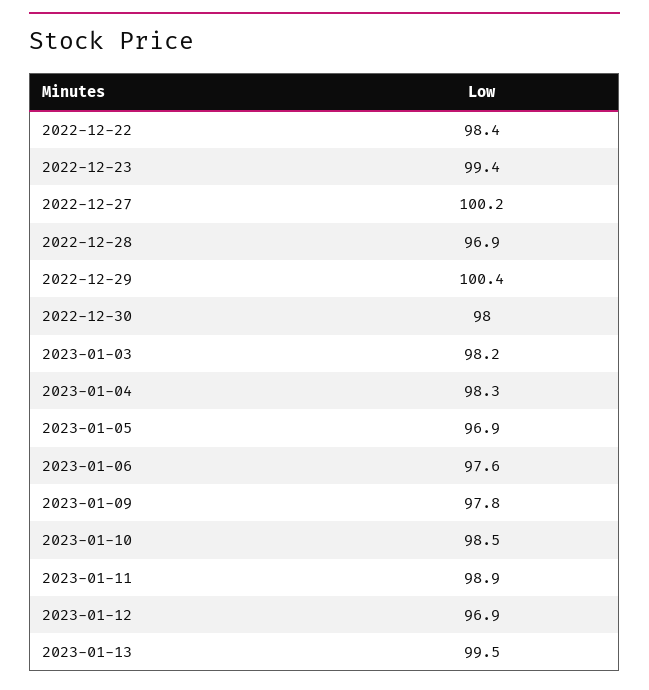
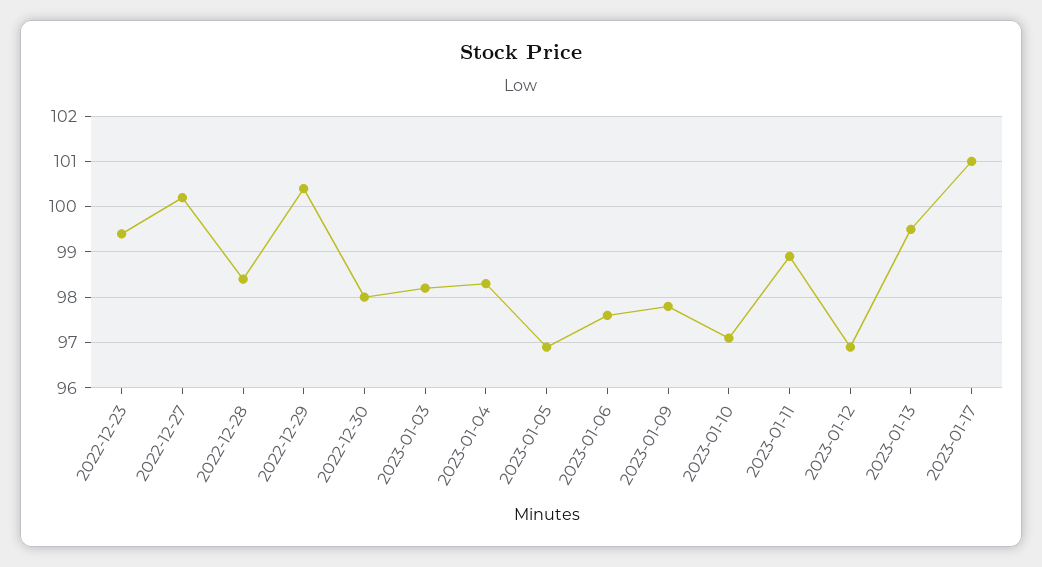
2022-12-22: 98.4 -> none
2022-12-28: 96.9 -> 98.5
2023-01-10: 98.5 -> 97
2023-01-17: none -> 101

